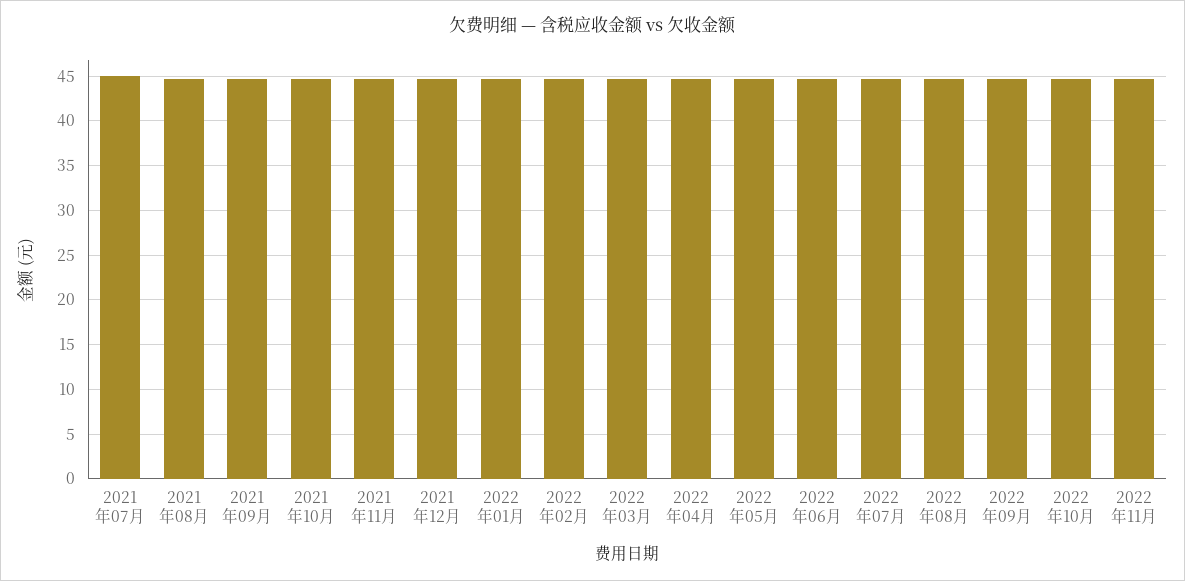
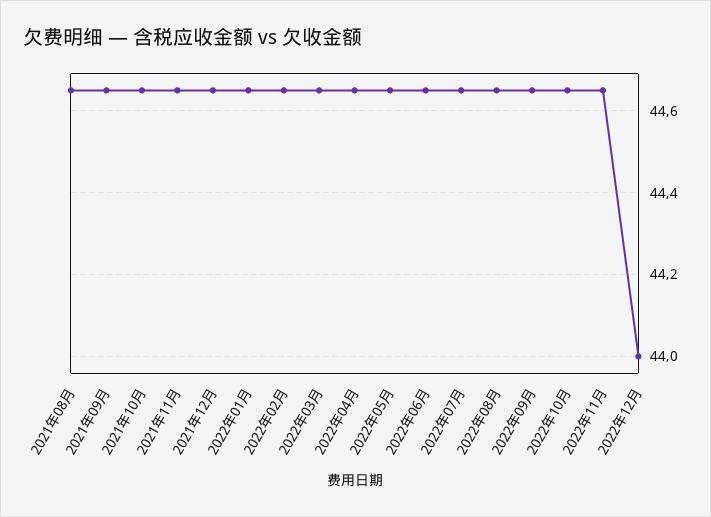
2021年07月: 45 -> none
2022年12月: none -> 44

